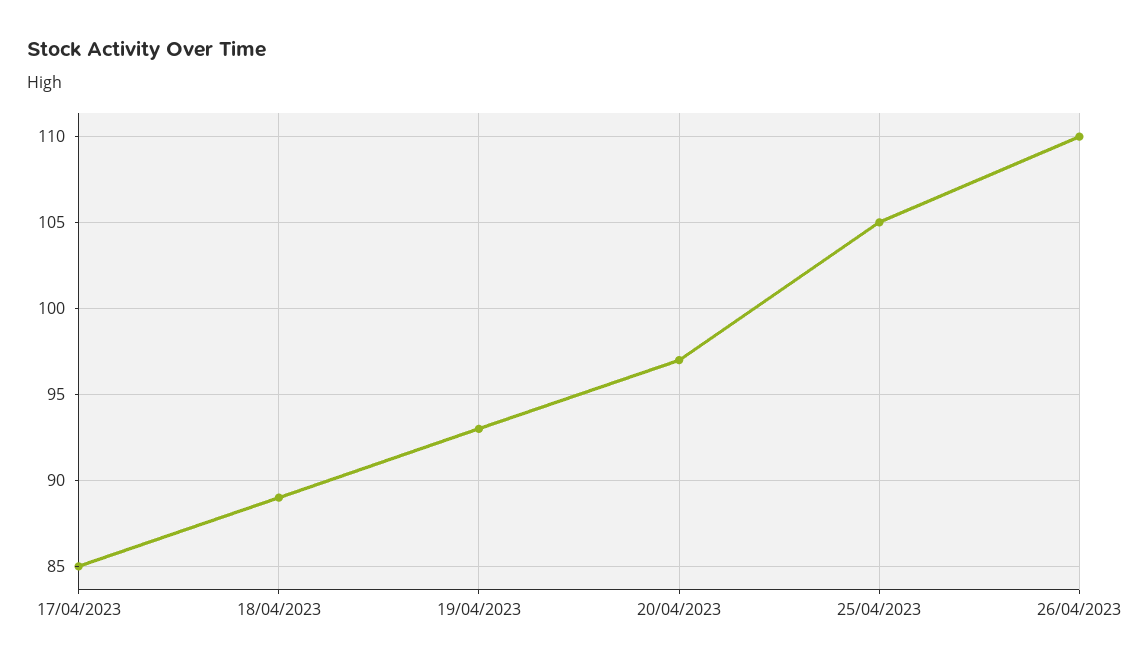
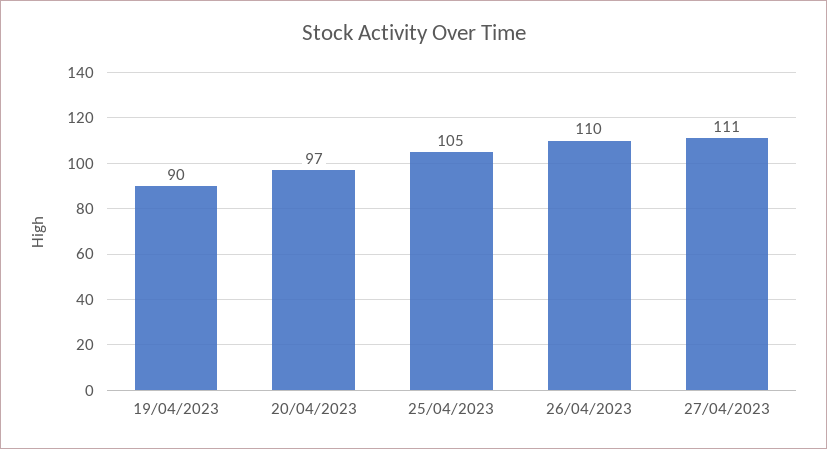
17/04/2023: 85 -> none
18/04/2023: 89 -> none
19/04/2023: 93 -> 90
27/04/2023: none -> 111

